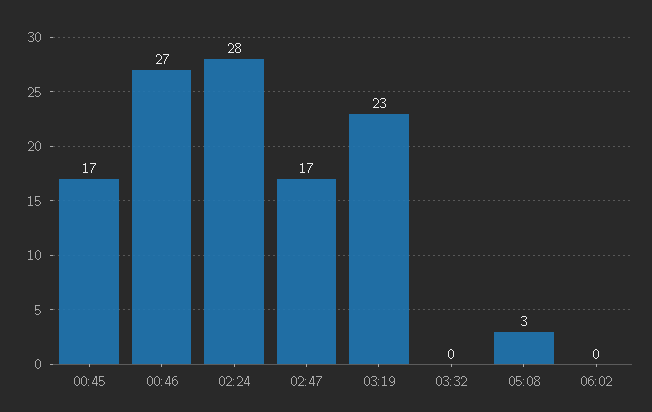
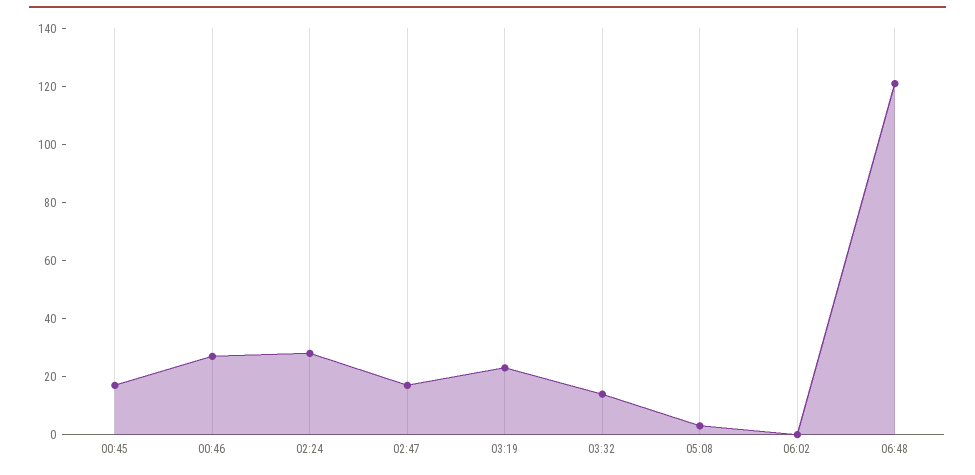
03:32: 0 -> 15
06:48: none -> 120

